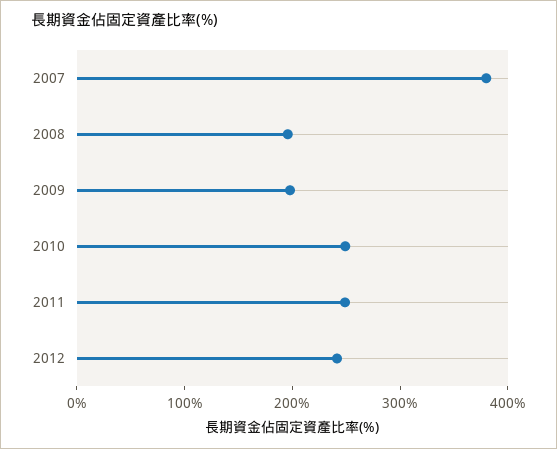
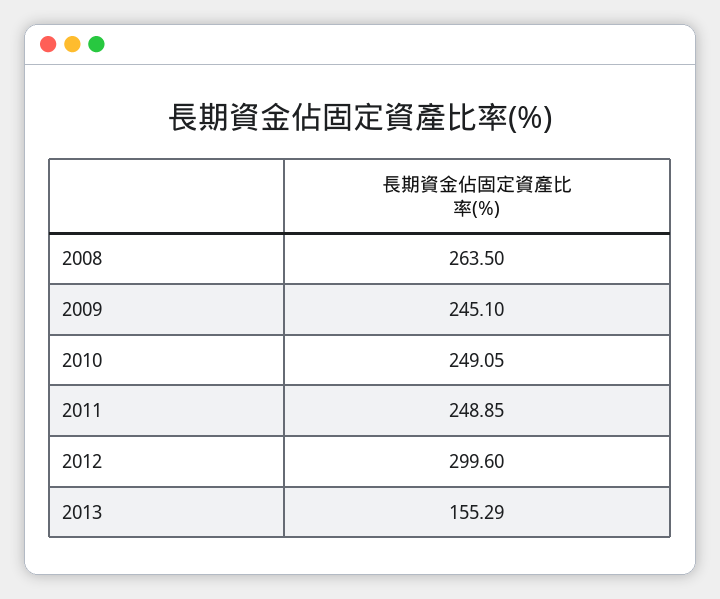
2007: 380 -> none
2008: 200 -> 263.5
2009: 200 -> 245.1
2012: 240 -> 299.6
2013: none -> 155.29

